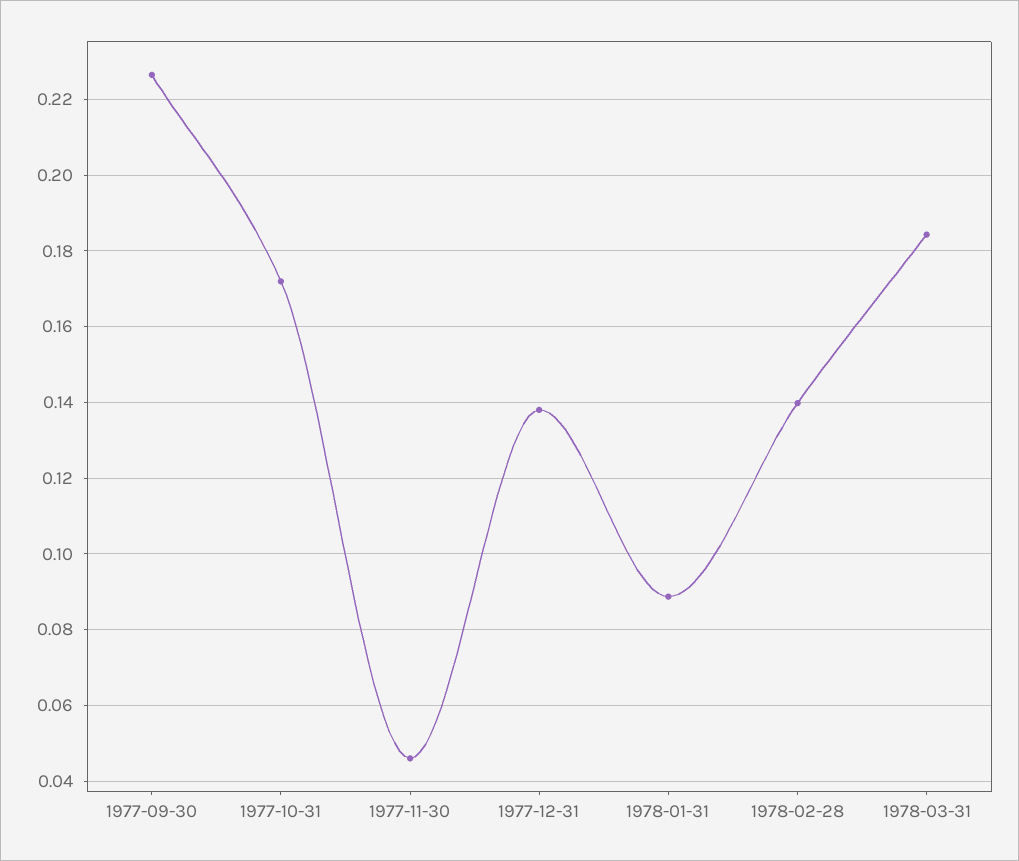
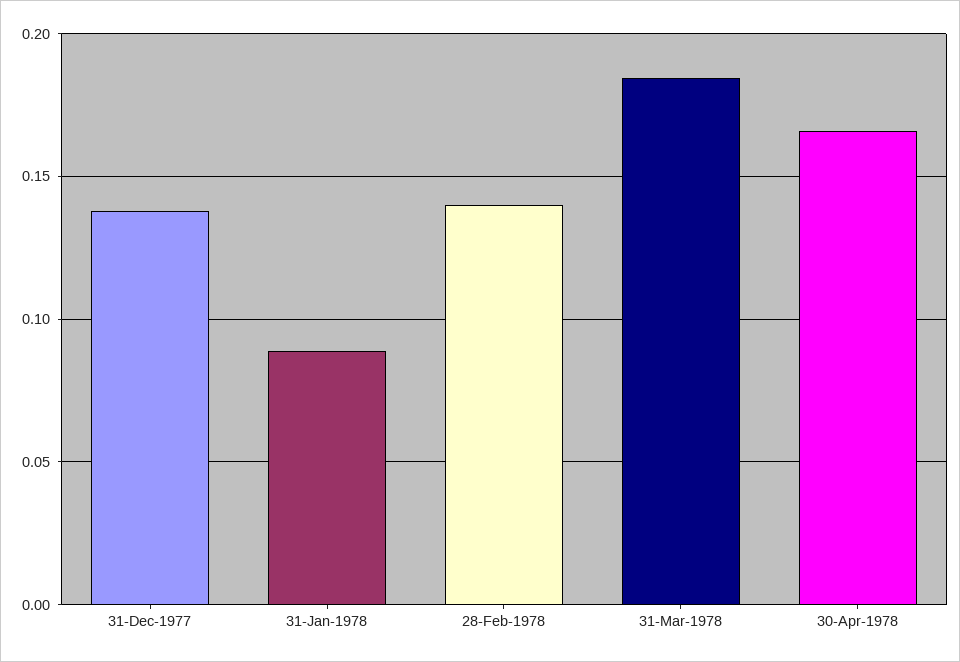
1977-09-30: 0.226 -> none
1977-10-31: 0.172 -> none
1977-11-30: 0.046 -> none
30-Apr-1978: none -> 0.165

